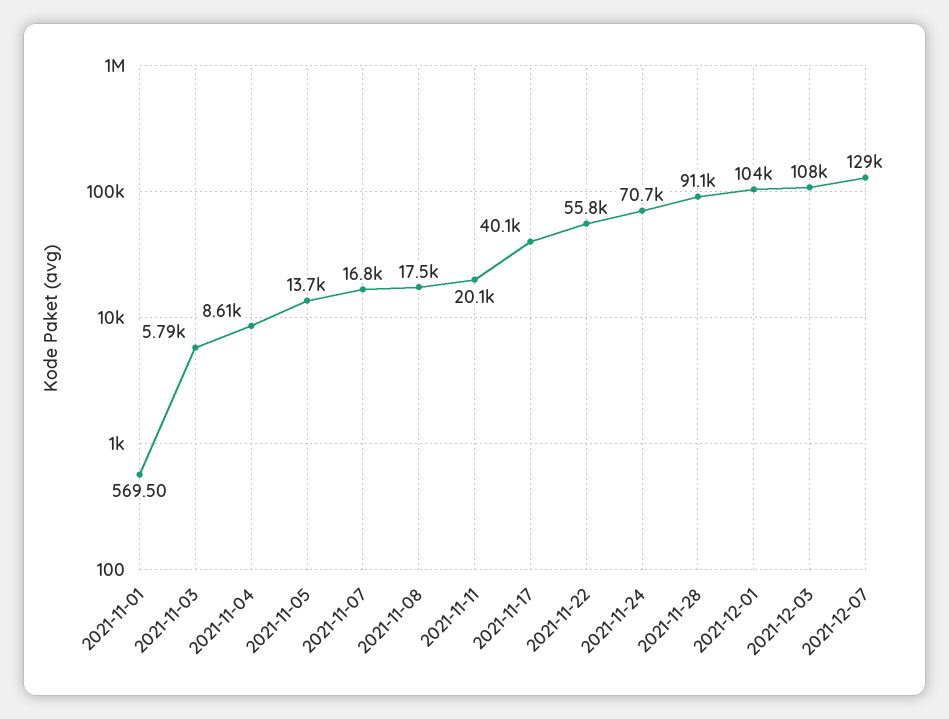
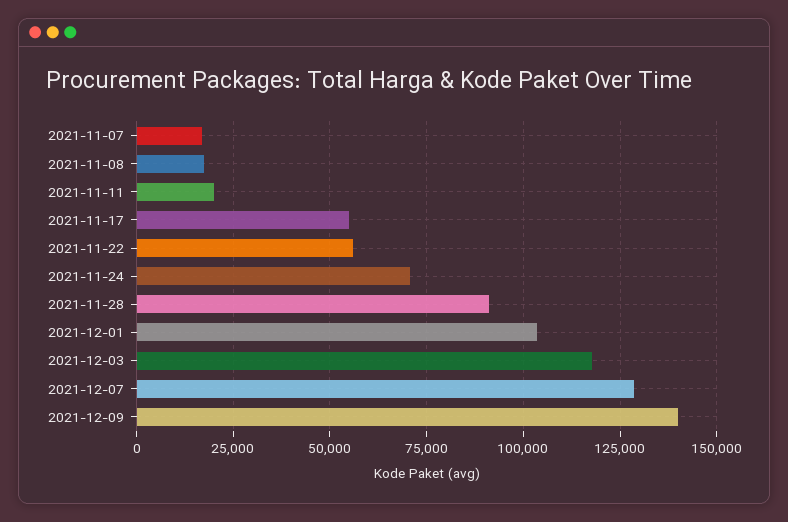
2021-11-01: 569.5 -> none
2021-11-03: 5790 -> none
2021-11-04: 8610 -> none
2021-11-05: 13700 -> none
2021-11-17: 40100 -> 55000
2021-12-03: 108000 -> 117500
2021-12-09: none -> 140000

